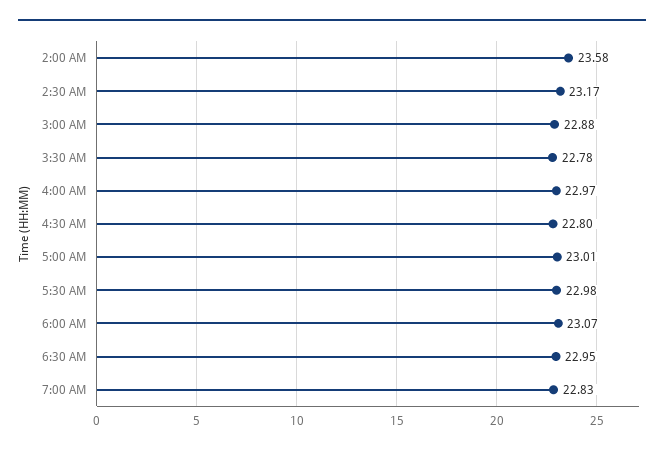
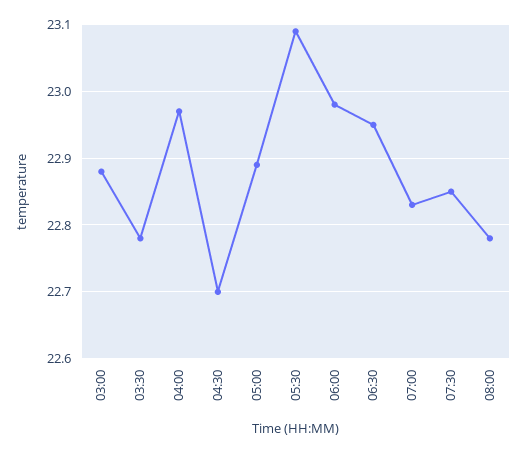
2:00 AM: 23.58 -> none
2:30 AM: 23.17 -> none
4:30 AM: 22.8 -> 22.7
5:00 AM: 23.01 -> 22.89
5:30 AM: 22.98 -> 23.09
6:00 AM: 23.07 -> 22.98
07:30: none -> 22.85
08:00: none -> 22.78

